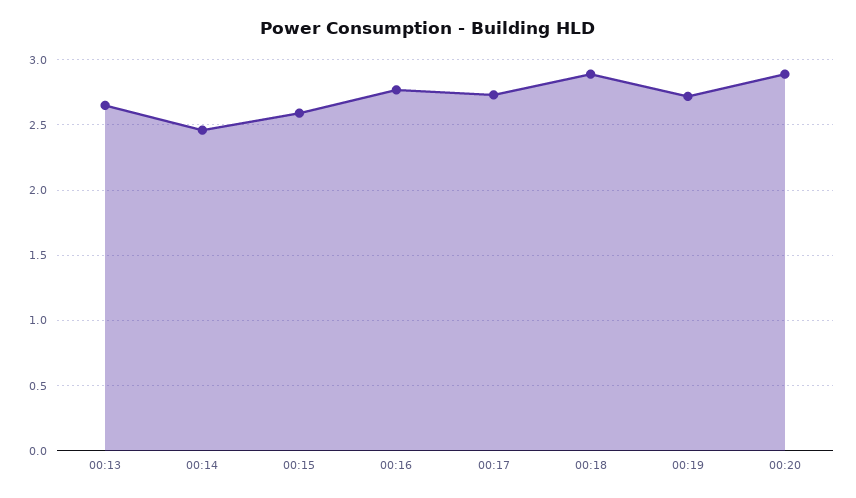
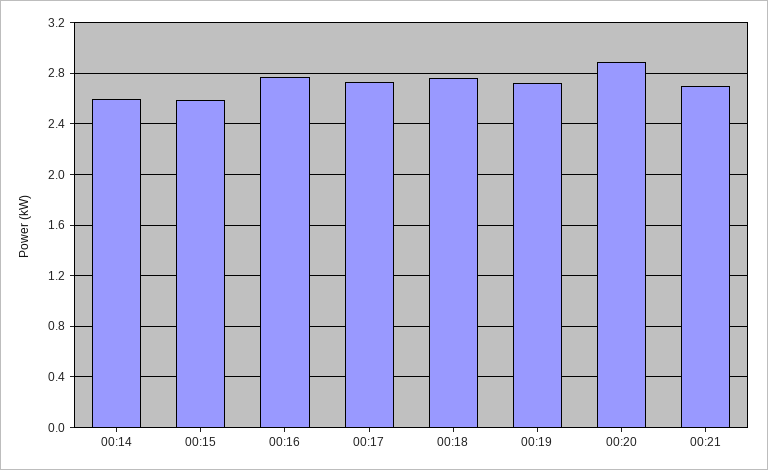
00:13: 2.65 -> none
00:14: 2.45 -> 2.6
00:18: 2.9 -> 2.75
00:21: none -> 2.7

